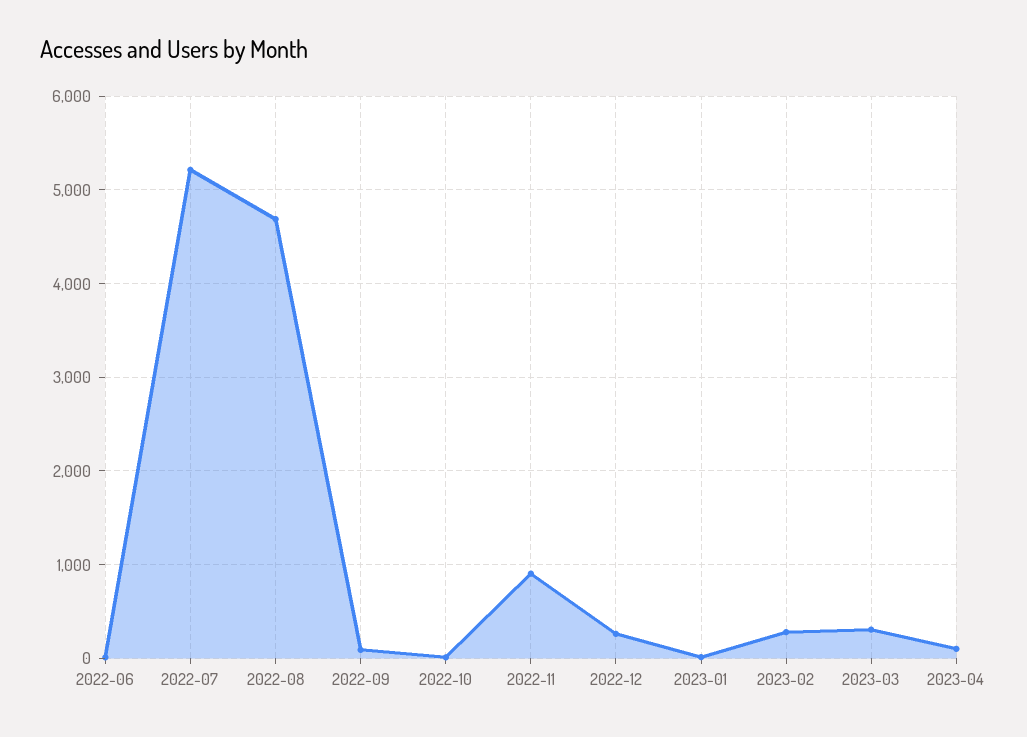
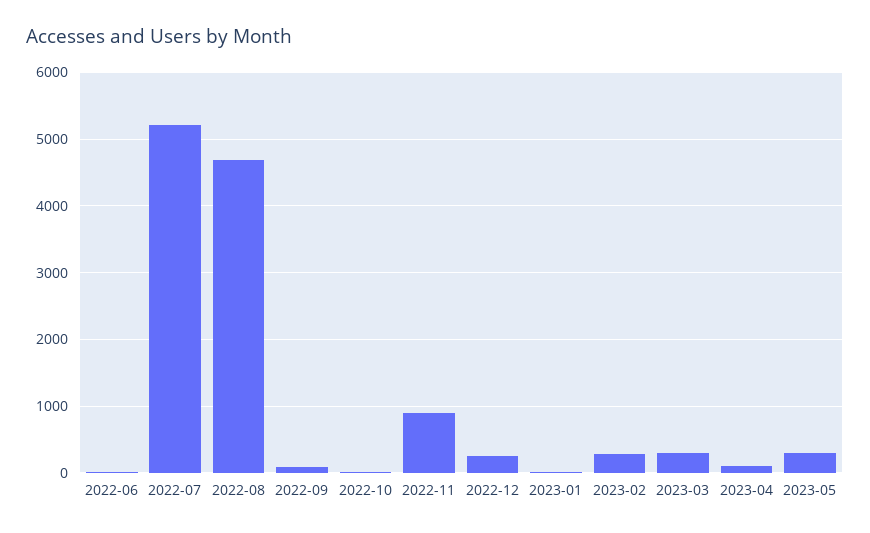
2023-05: none -> 300

